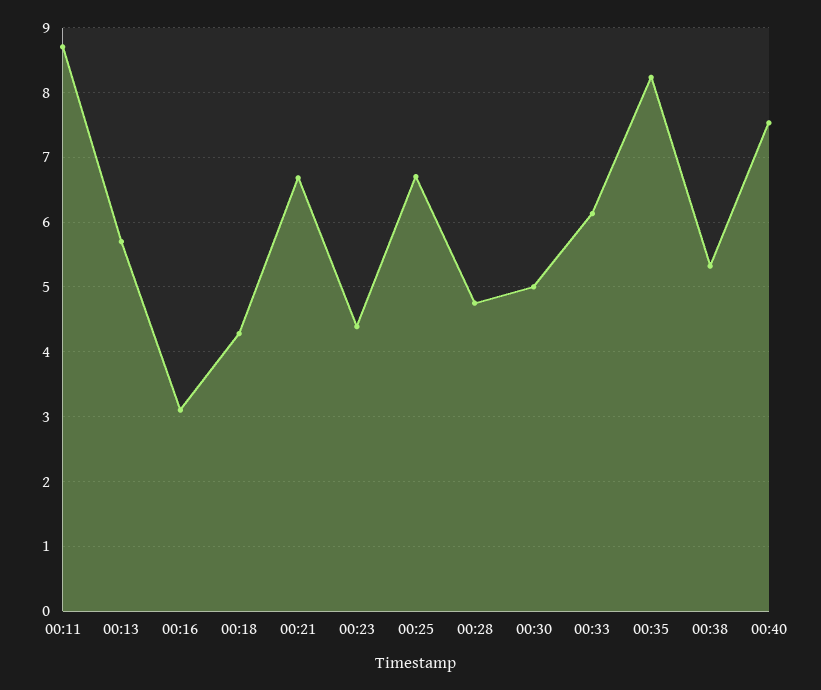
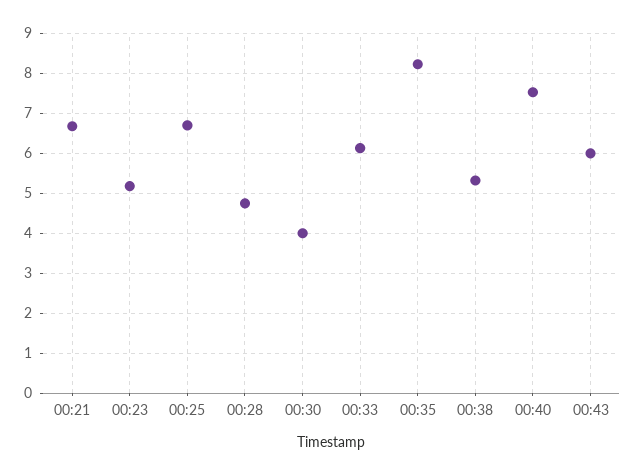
00:11: 8.7 -> none
00:13: 5.7 -> none
00:16: 3.1 -> none
00:18: 4.3 -> none
00:23: 4.4 -> 5.2
00:30: 5 -> 4
00:43: none -> 6

